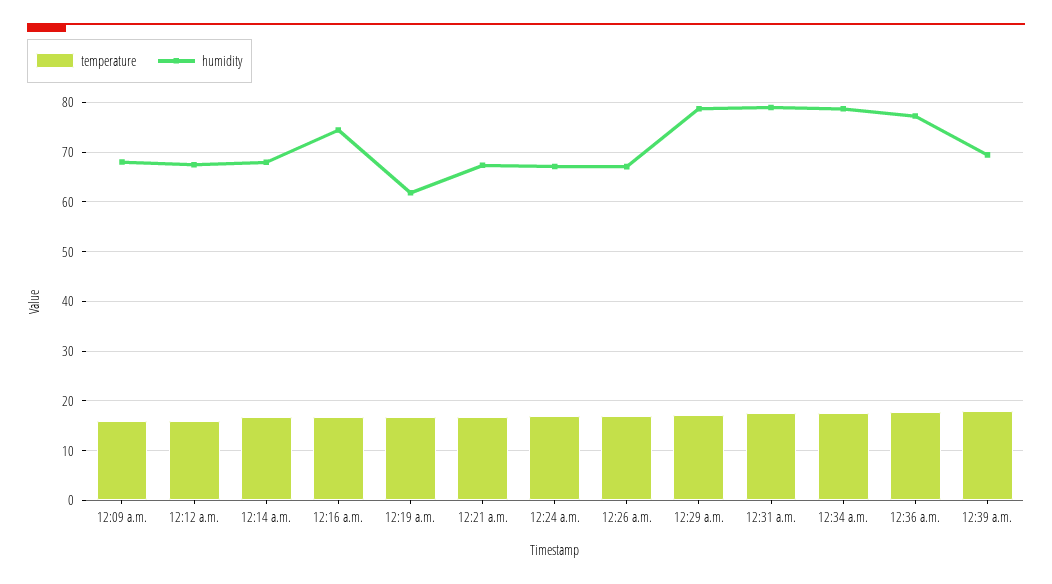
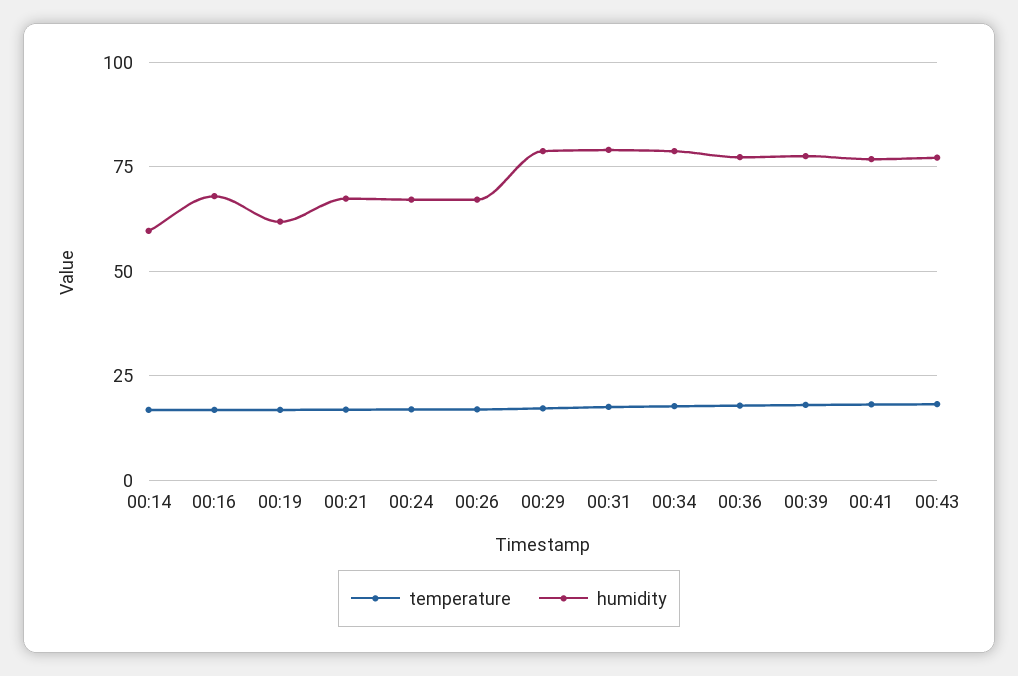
temperature, 12:09 a.m.: 16 -> none
humidity, 12:09 a.m.: 68 -> none
temperature, 12:12 a.m.: 16 -> none
humidity, 12:12 a.m.: 68 -> none
humidity, 12:14 a.m.: 68 -> 60
humidity, 12:16 a.m.: 74 -> 67.5
humidity, 12:39 a.m.: 70 -> 77.5
temperature, 00:41: none -> 17.5
humidity, 00:41: none -> 77.5
temperature, 00:43: none -> 17.5
humidity, 00:43: none -> 77.5

